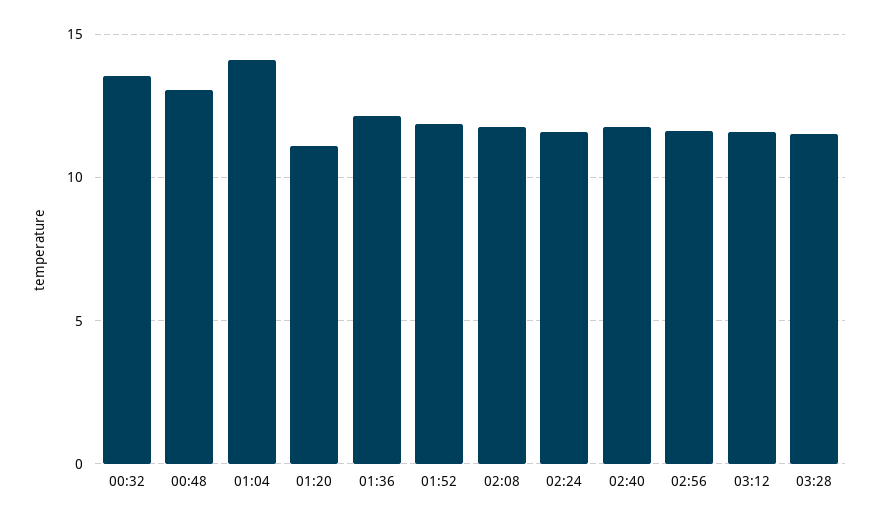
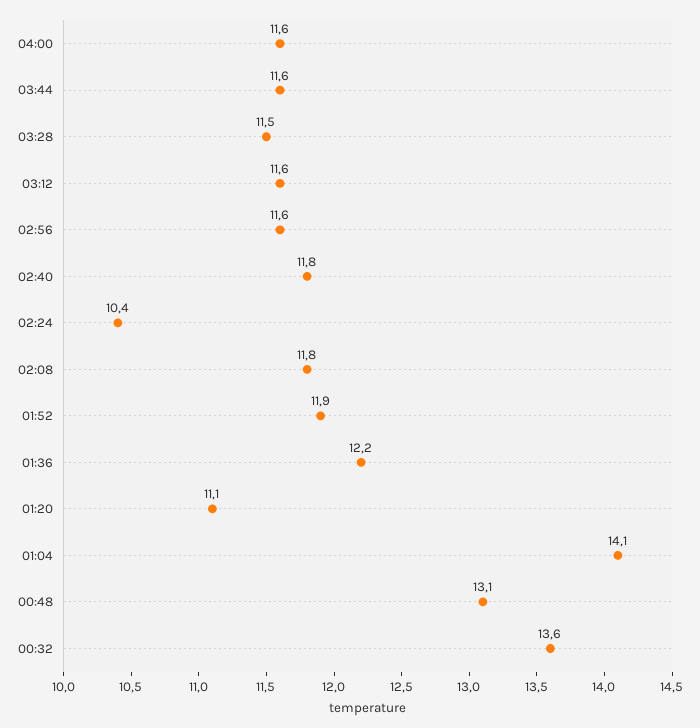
02:24: 11.5 -> 10.4
04:00: none -> 11.6
03:44: none -> 11.6

